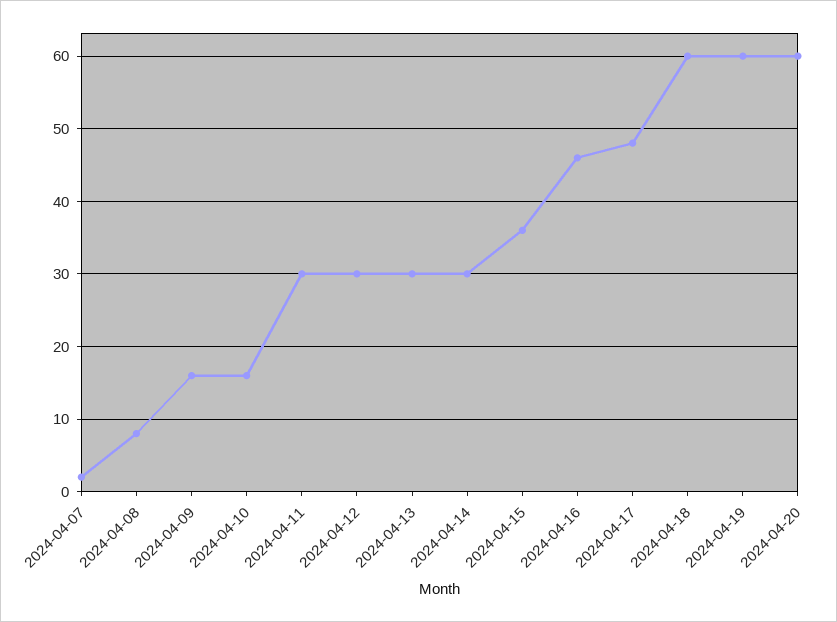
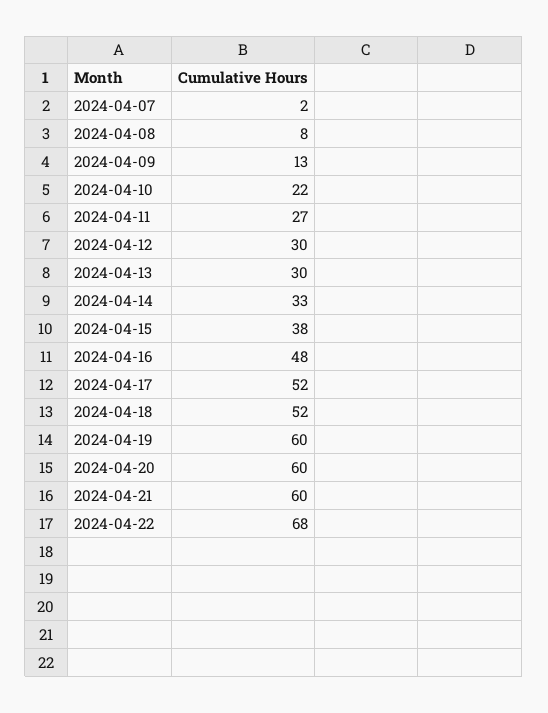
2024-04-09: 16 -> 13
2024-04-10: 16 -> 22
2024-04-11: 30 -> 27
2024-04-14: 30 -> 33
2024-04-15: 36 -> 38
2024-04-16: 46 -> 48
2024-04-17: 48 -> 52
2024-04-18: 60 -> 52
2024-04-21: none -> 60
2024-04-22: none -> 68

